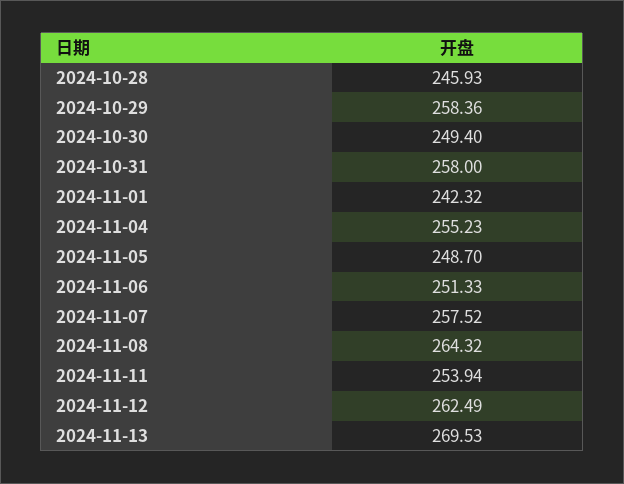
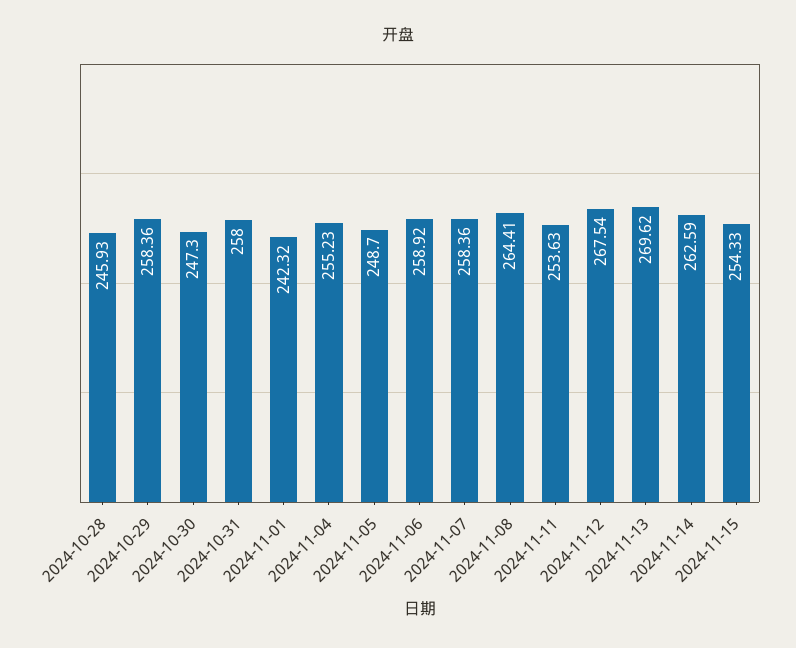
2024-10-30: 249.4 -> 247.3
2024-11-06: 251.33 -> 258.92
2024-11-07: 257.52 -> 258.36
2024-11-08: 264.32 -> 264.41
2024-11-11: 253.94 -> 253.63
2024-11-12: 262.49 -> 267.54
2024-11-13: 269.53 -> 269.62
2024-11-14: none -> 262.59
2024-11-15: none -> 254.33

